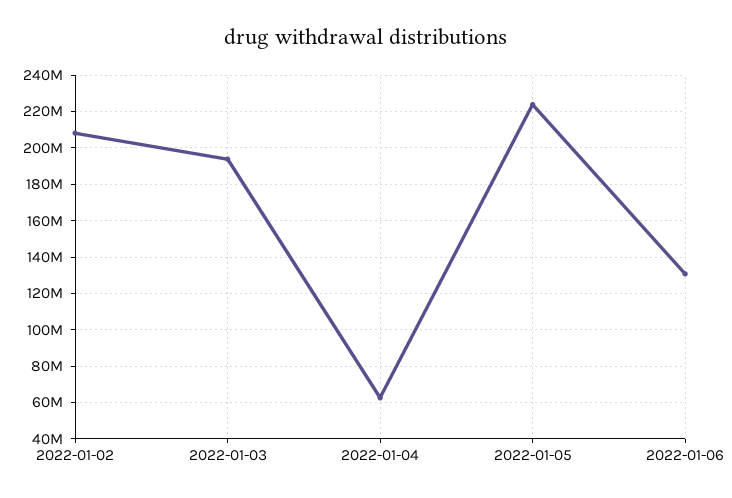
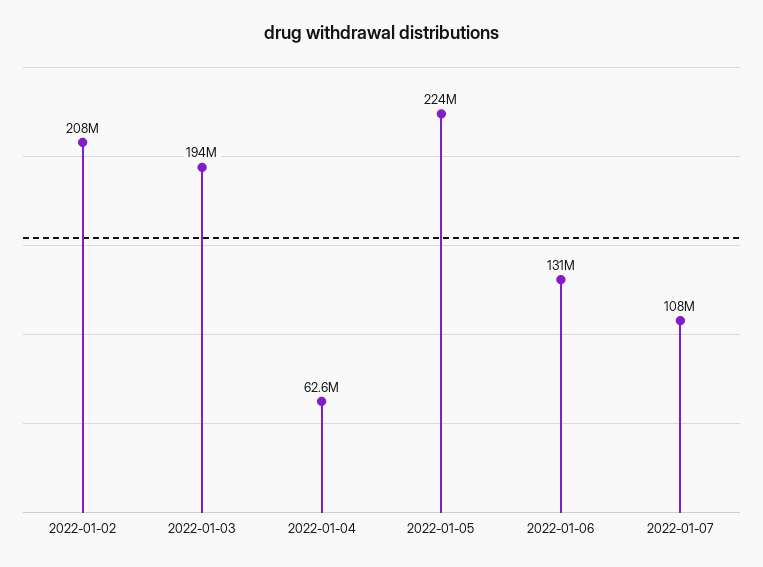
2022-01-07: none -> 108000000

